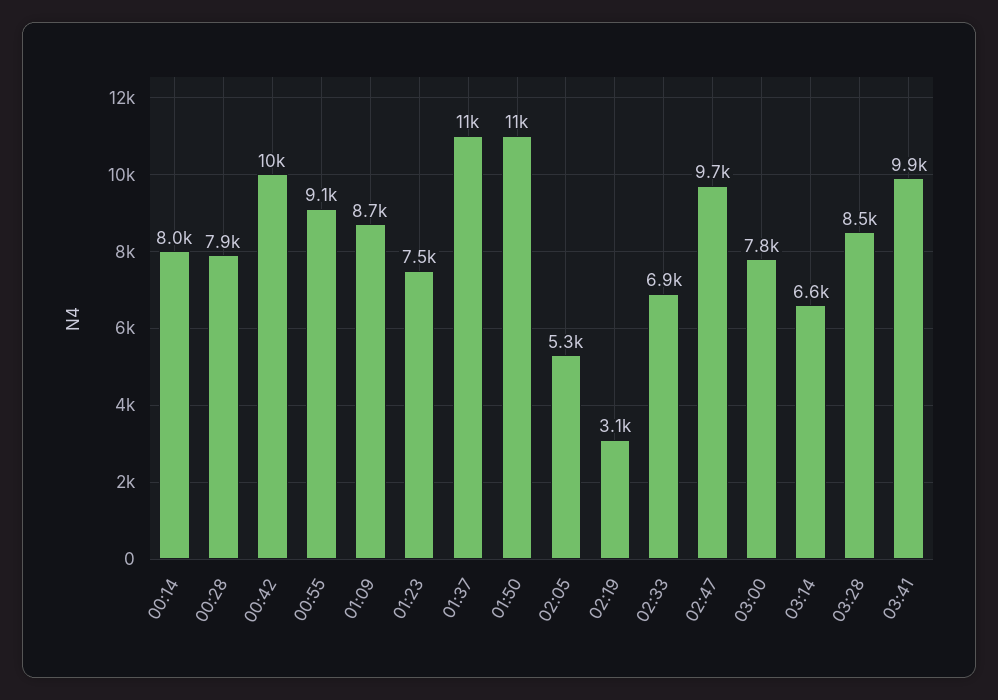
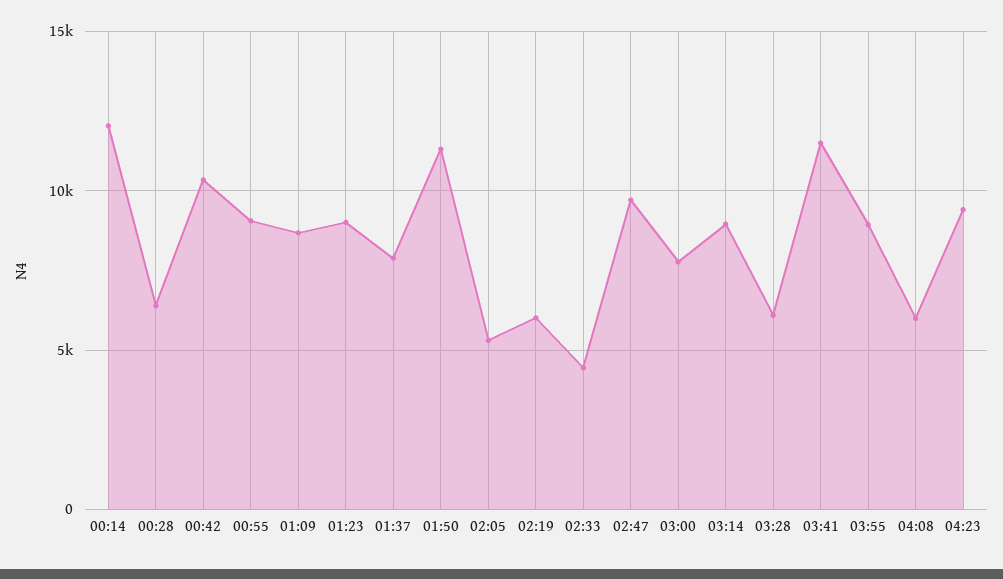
00:14: 8000 -> 12000
00:28: 7900 -> 6500
01:23: 7500 -> 9000
01:37: 11000 -> 8000
02:19: 3100 -> 6000
02:33: 6900 -> 4500
03:14: 6600 -> 9000
03:28: 8500 -> 6000
03:41: 9900 -> 11500
03:55: none -> 9000
04:08: none -> 6000
04:23: none -> 9500

